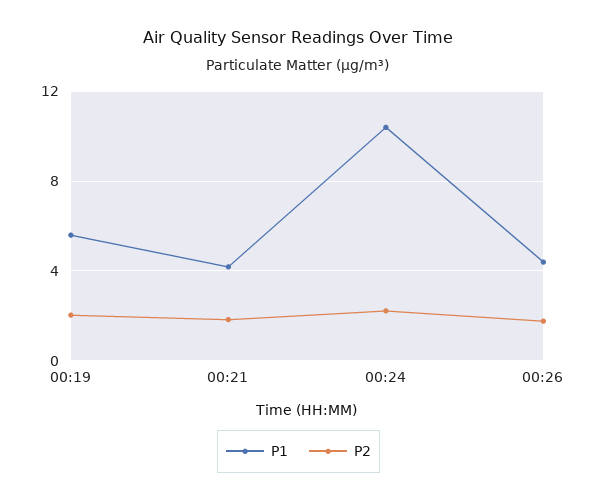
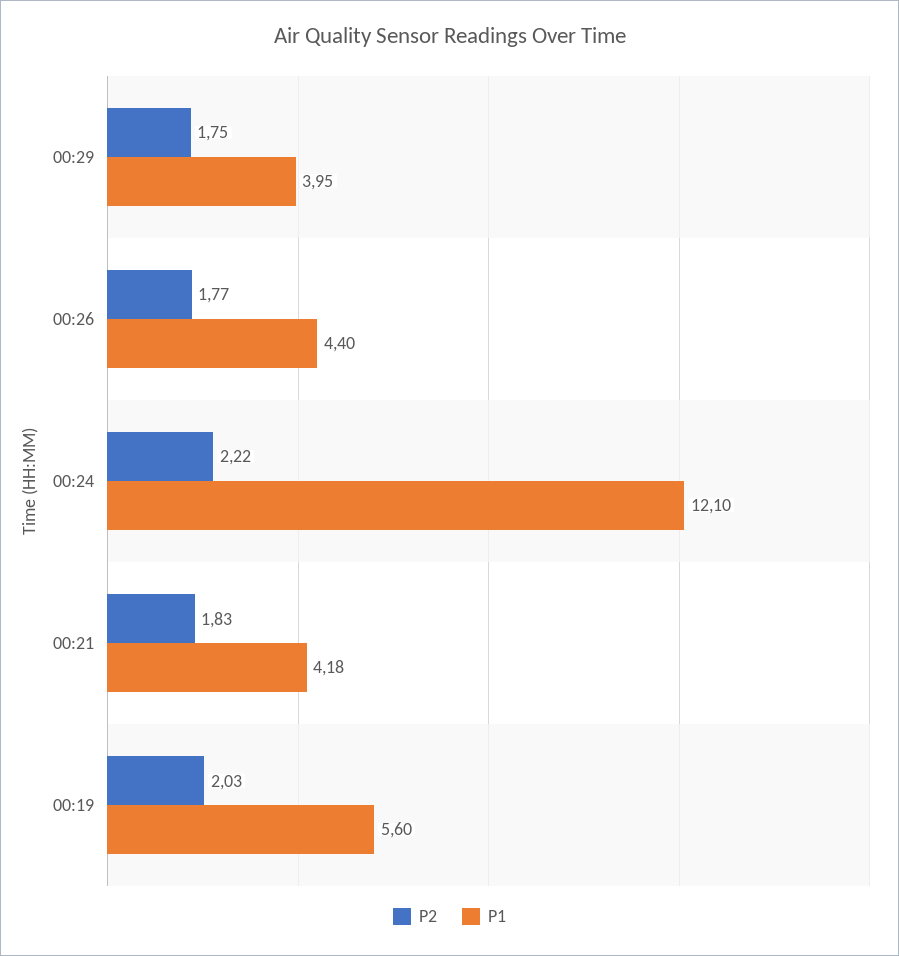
P1, 00:24: 10.5 -> 12.1
P2, 00:29: none -> 1.75
P1, 00:29: none -> 3.95

